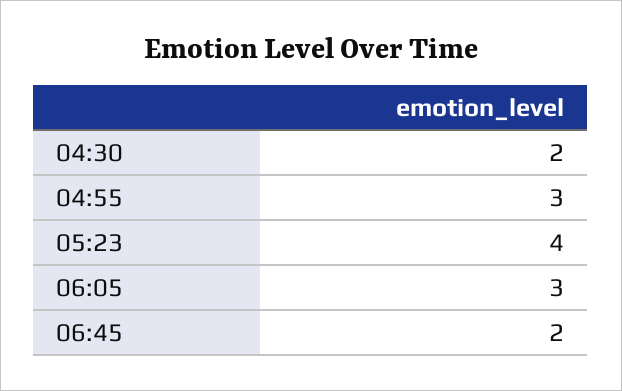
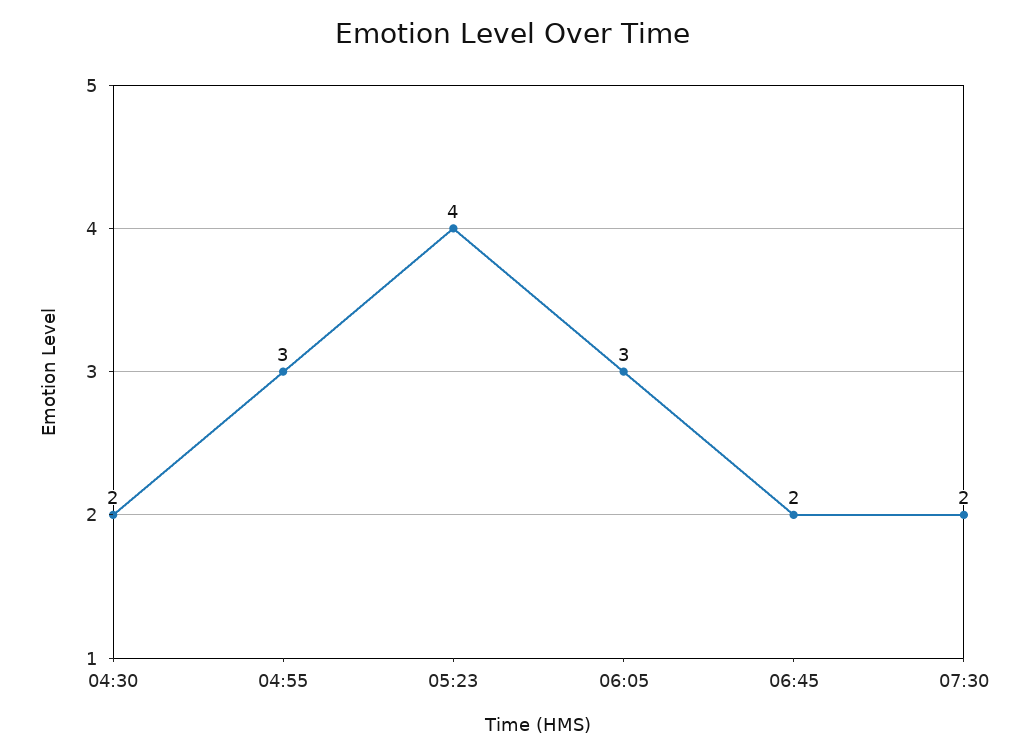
07:30: none -> 2

